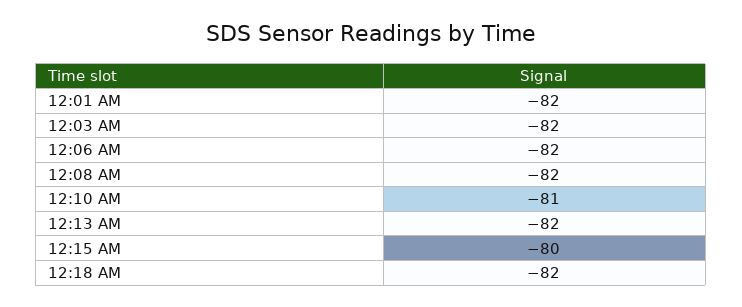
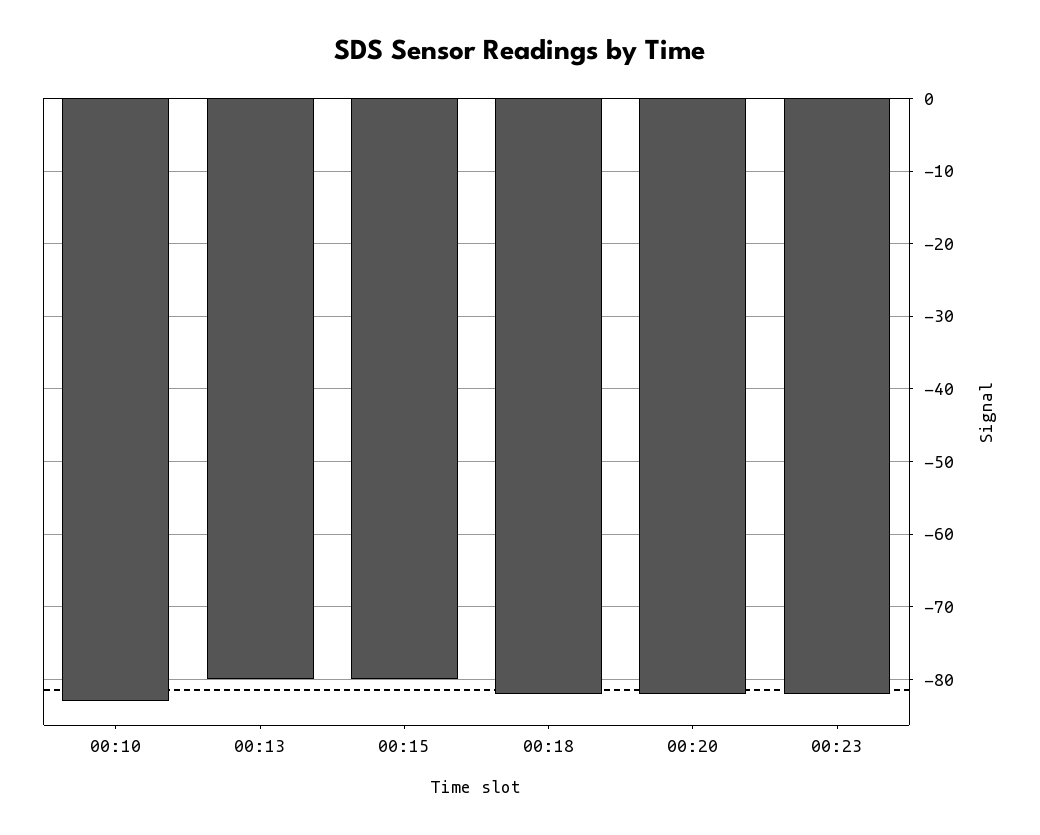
12:01 AM: -82 -> none
12:03 AM: -82 -> none
12:06 AM: -82 -> none
12:08 AM: -82 -> none
12:10 AM: -81 -> -83
12:13 AM: -82 -> -80
00:20: none -> -82
00:23: none -> -82

